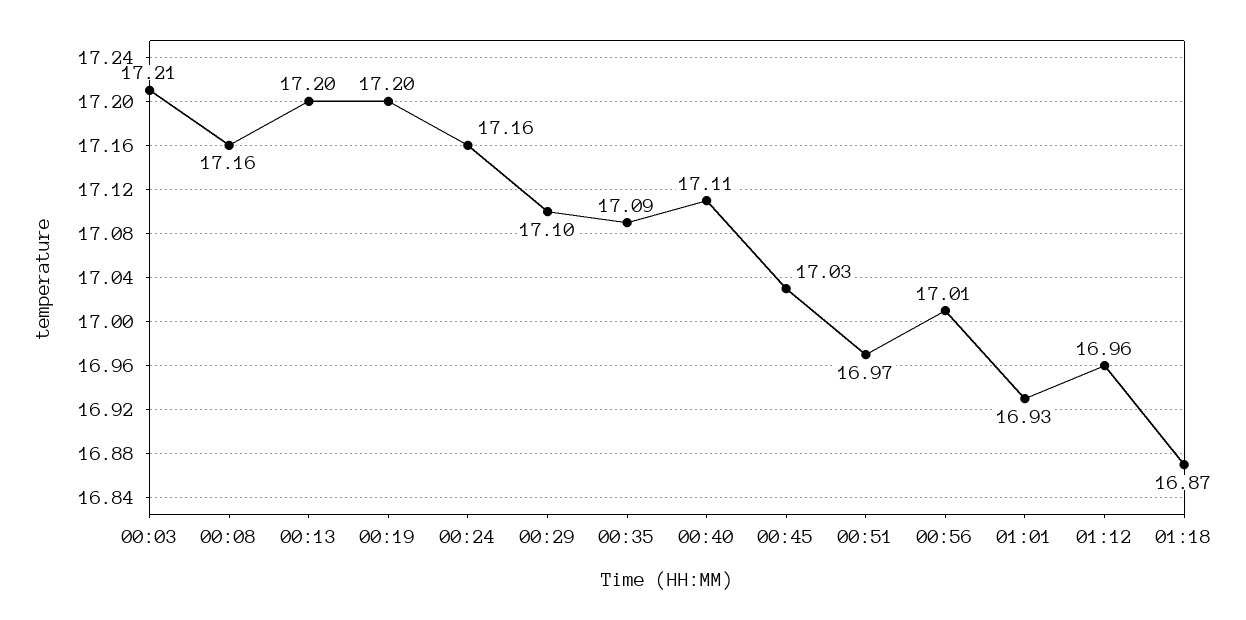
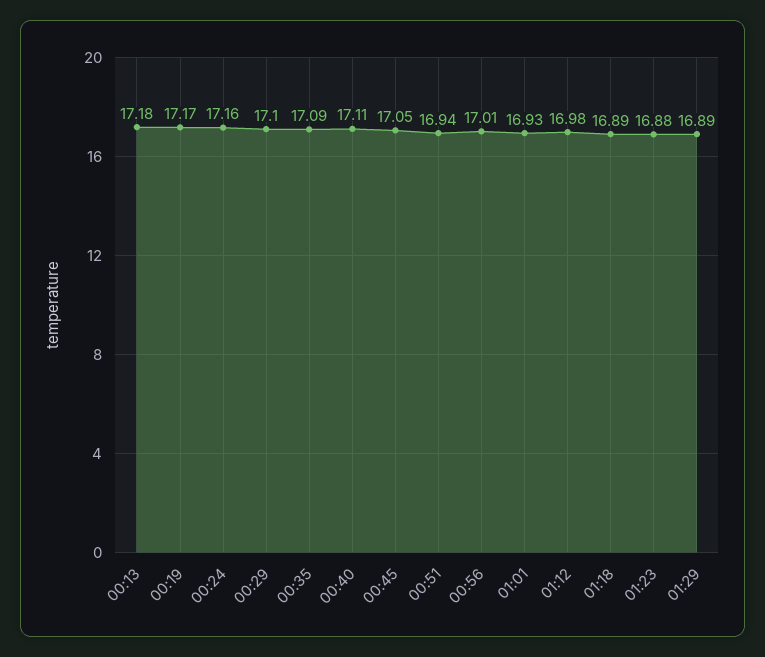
00:03: 17.21 -> none
00:08: 17.16 -> none
00:13: 17.2 -> 17.18
00:19: 17.2 -> 17.17
00:45: 17.03 -> 17.05
00:51: 16.97 -> 16.94
01:12: 16.96 -> 16.98
01:18: 16.87 -> 16.89
01:23: none -> 16.88
01:29: none -> 16.89

